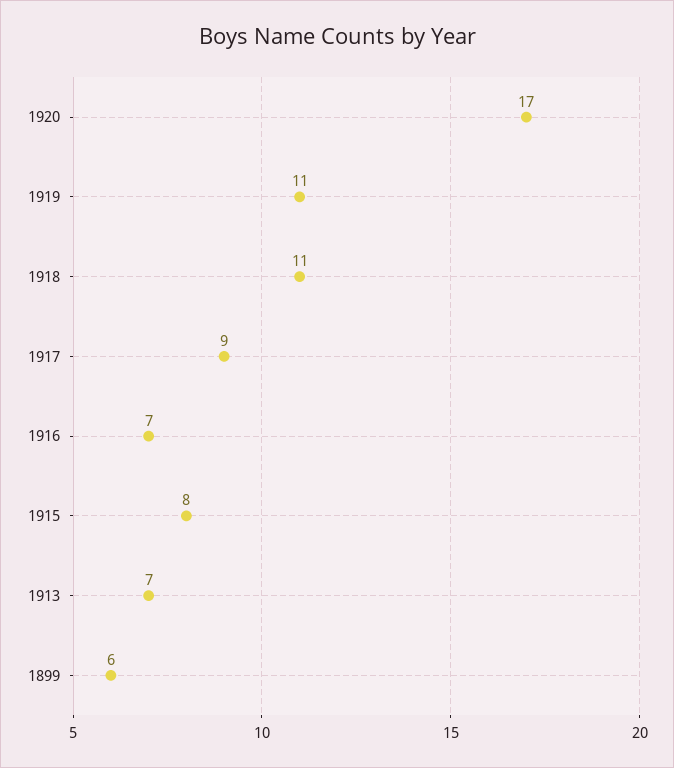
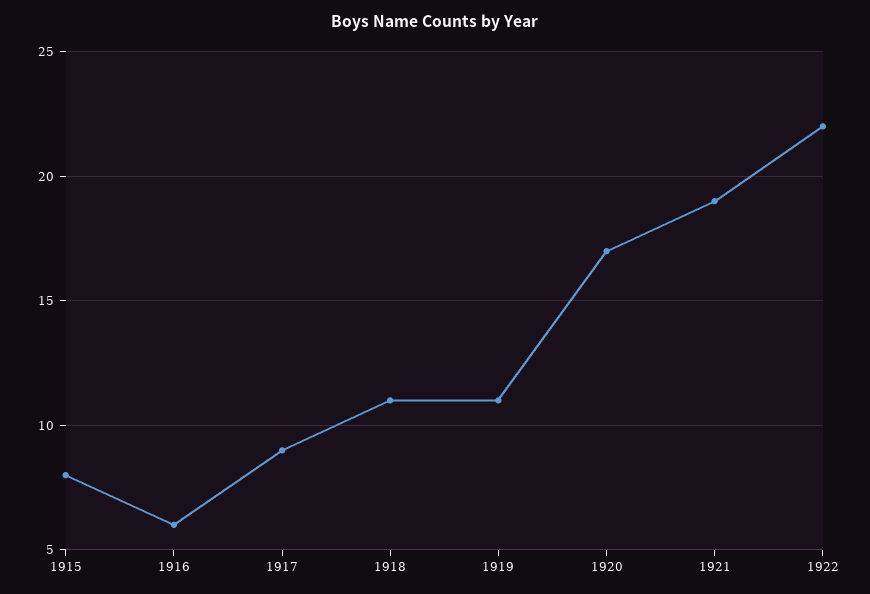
1916: 7 -> 6
1913: 7 -> none
1899: 6 -> none
1921: none -> 19
1922: none -> 22

